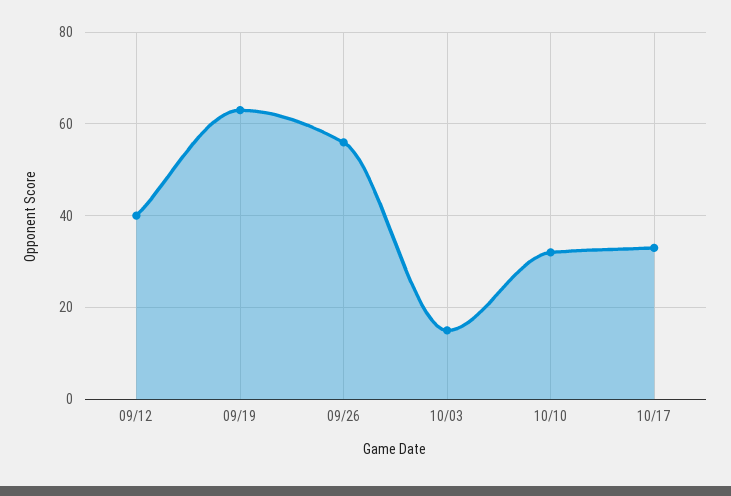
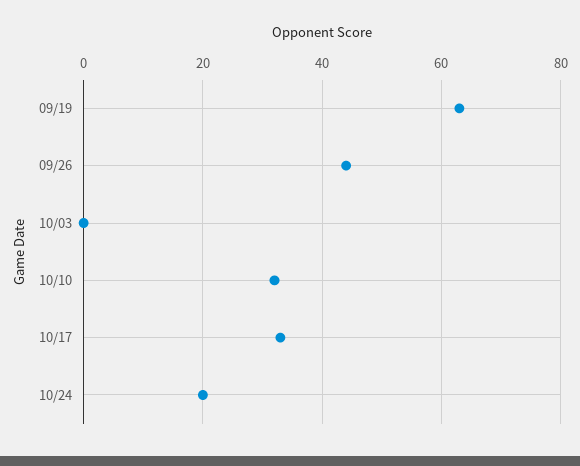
09/12: 40 -> none
09/26: 55 -> 45
10/03: 15 -> 0
10/24: none -> 20

